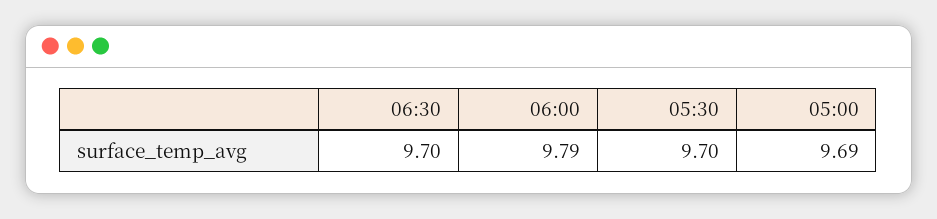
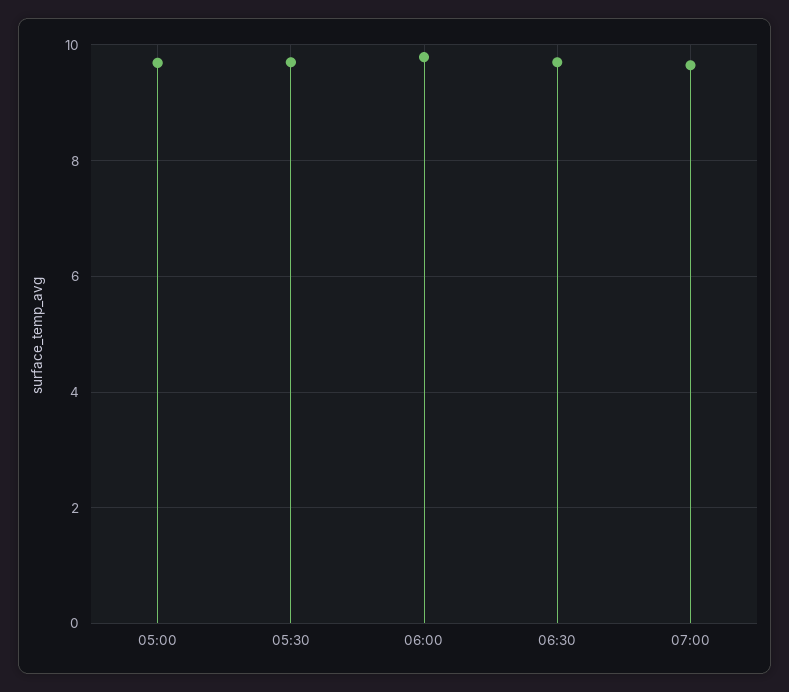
07:00: none -> 9.6

